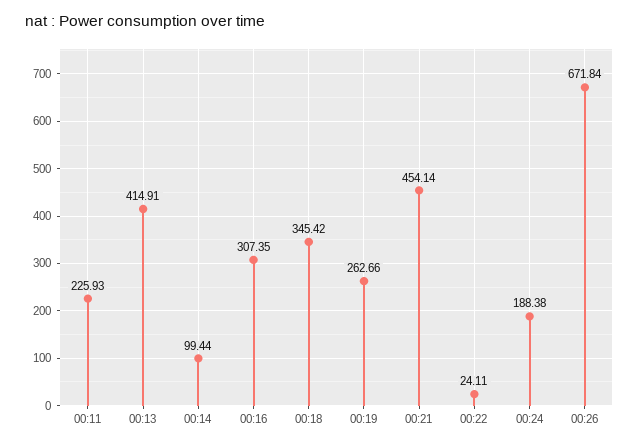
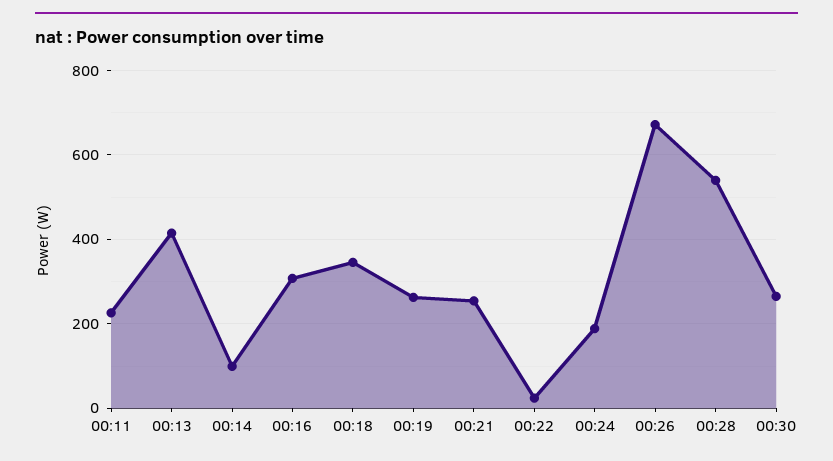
00:21: 454.14 -> 260
00:28: none -> 540
00:30: none -> 260

